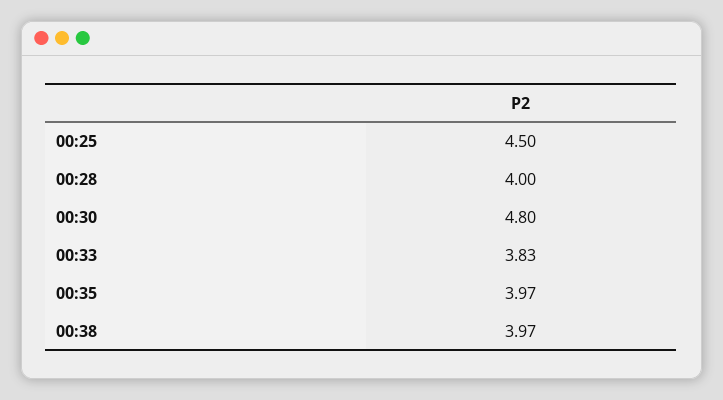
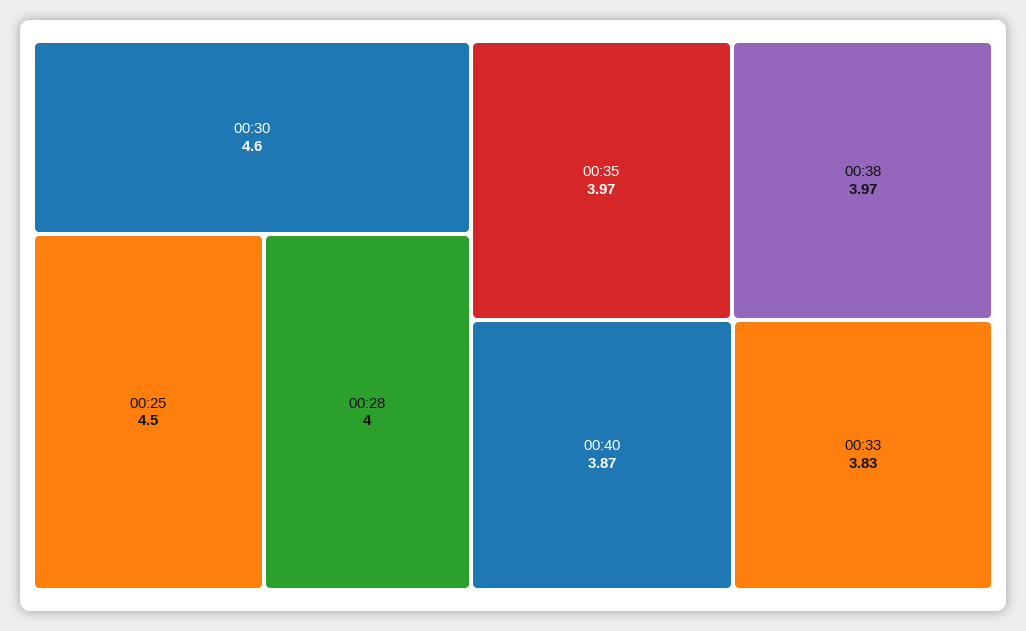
00:30: 4.8 -> 4.6
00:40: none -> 3.87

